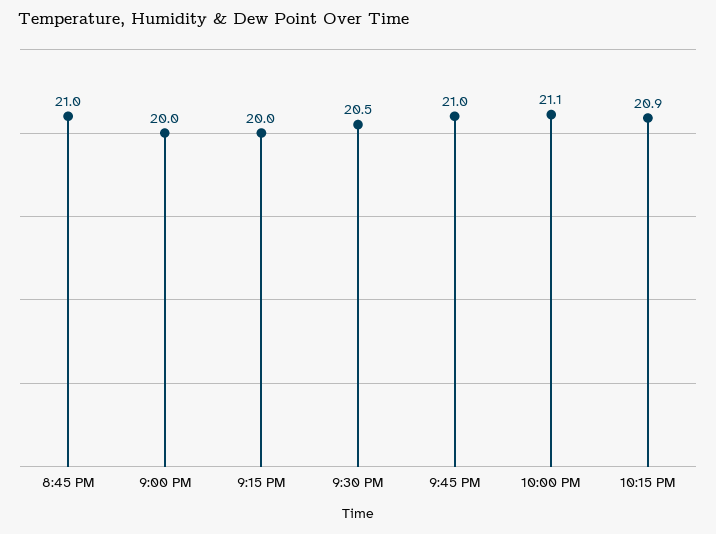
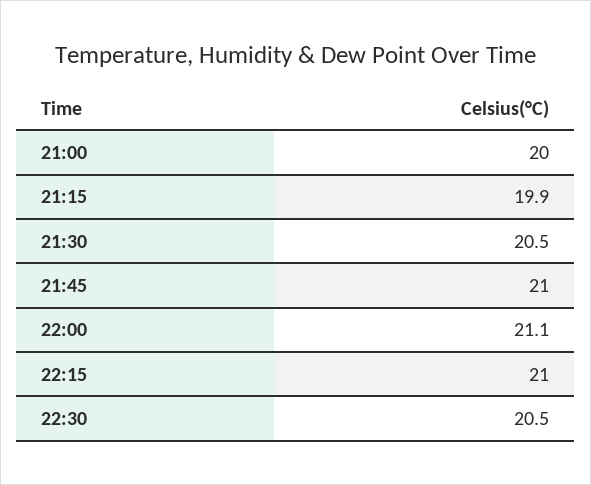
8:45 PM: 21 -> none
9:15 PM: 20 -> 19.9
10:15 PM: 20.9 -> 21
22:30: none -> 20.5

